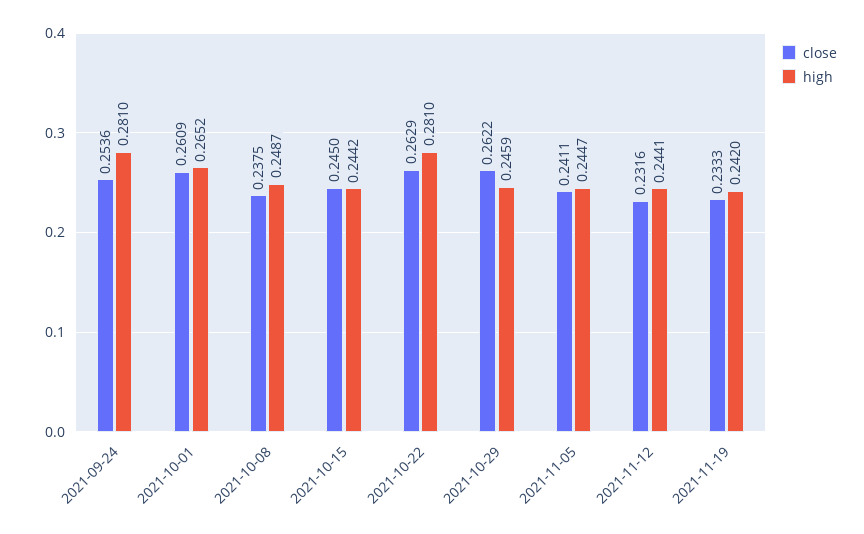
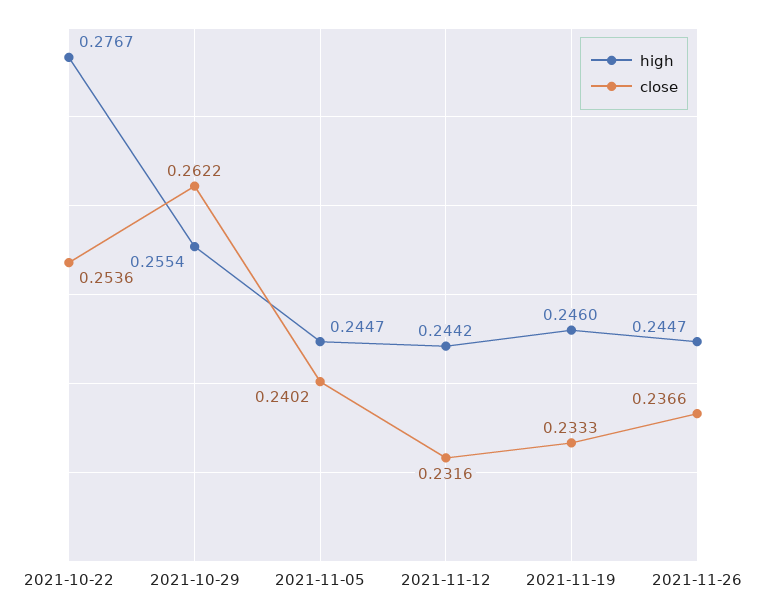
close, 2021-09-24: 0.2536 -> none
high, 2021-09-24: 0.281 -> none
close, 2021-10-01: 0.2609 -> none
high, 2021-10-01: 0.2652 -> none
close, 2021-10-08: 0.2375 -> none
high, 2021-10-08: 0.2487 -> none
close, 2021-10-15: 0.245 -> none
high, 2021-10-15: 0.2442 -> none
close, 2021-10-22: 0.2629 -> 0.2536
high, 2021-10-22: 0.281 -> 0.2767
high, 2021-10-29: 0.2459 -> 0.2554
close, 2021-11-05: 0.2411 -> 0.2402
high, 2021-11-12: 0.2441 -> 0.2442
high, 2021-11-19: 0.242 -> 0.246
high, 2021-11-26: none -> 0.2447
close, 2021-11-26: none -> 0.2366

